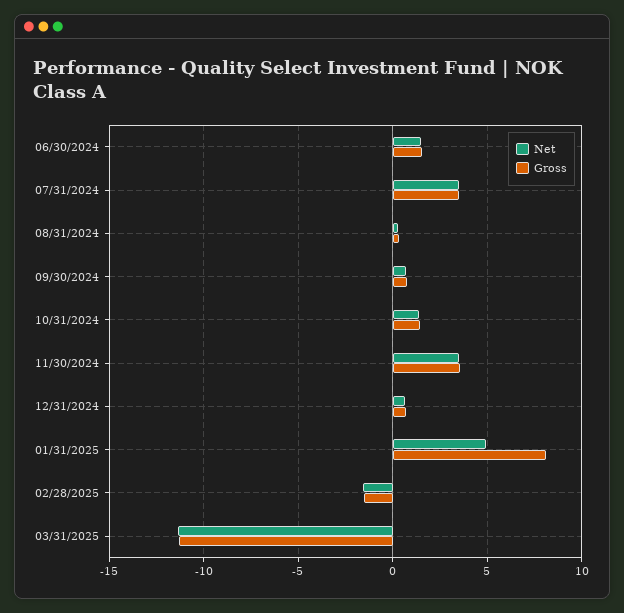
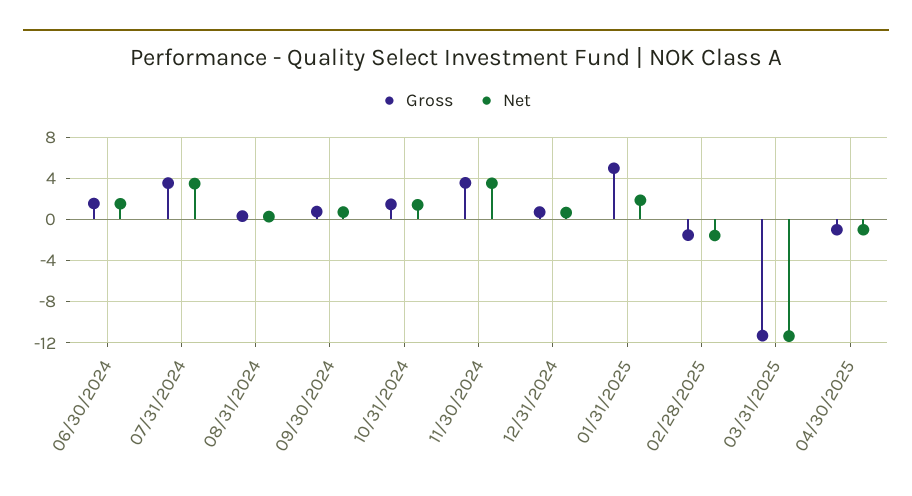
Net, 01/31/2025: 5 -> 2
Gross, 01/31/2025: 8 -> 5
Gross, 04/30/2025: none -> -1
Net, 04/30/2025: none -> -1

